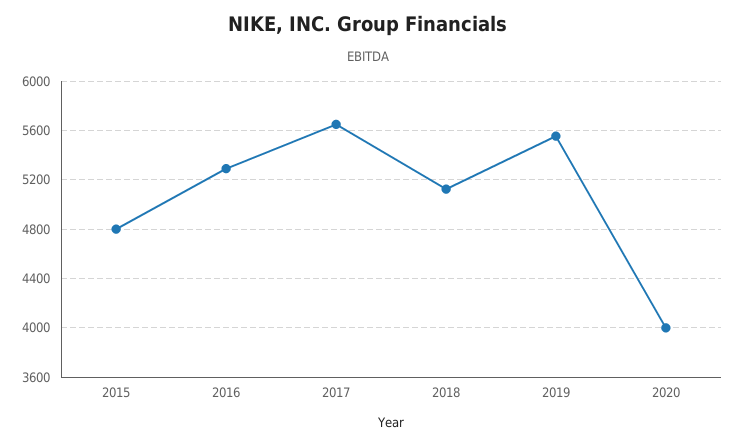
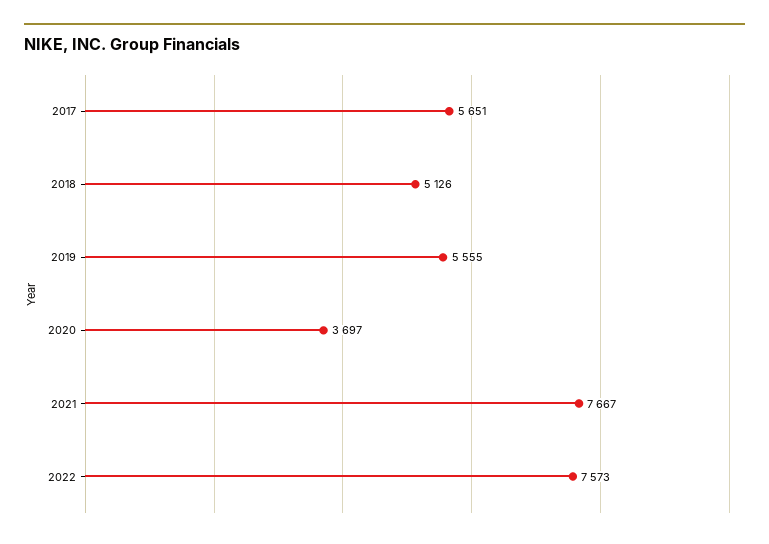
2015: 4800 -> none
2016: 5300 -> none
2020: 4000 -> 3697
2021: none -> 7667
2022: none -> 7573

